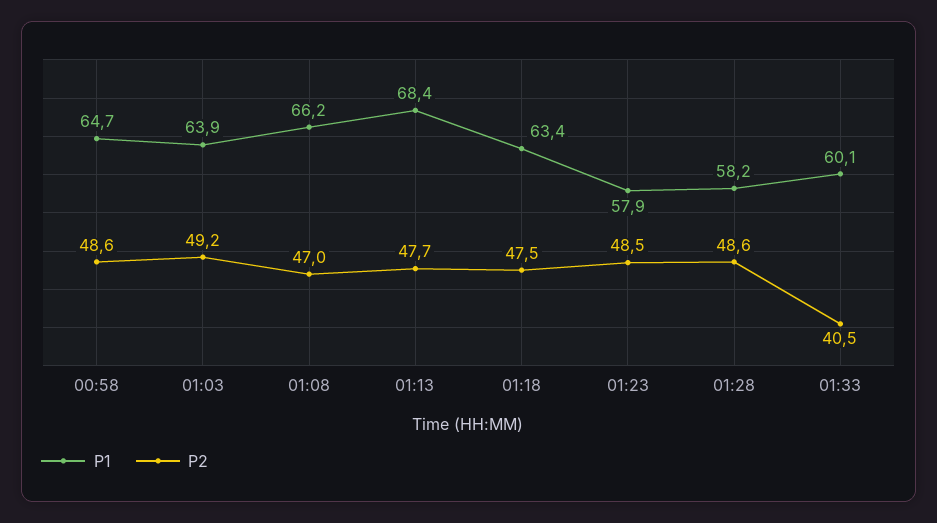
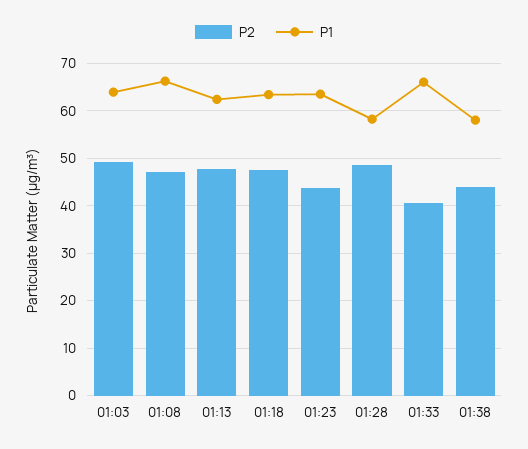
P1, 00:58: 64.7 -> none
P2, 00:58: 48.6 -> none
P1, 01:13: 68.4 -> 62
P1, 01:23: 57.9 -> 64
P2, 01:23: 48.5 -> 44
P1, 01:33: 60.1 -> 66
P2, 01:38: none -> 44
P1, 01:38: none -> 58

